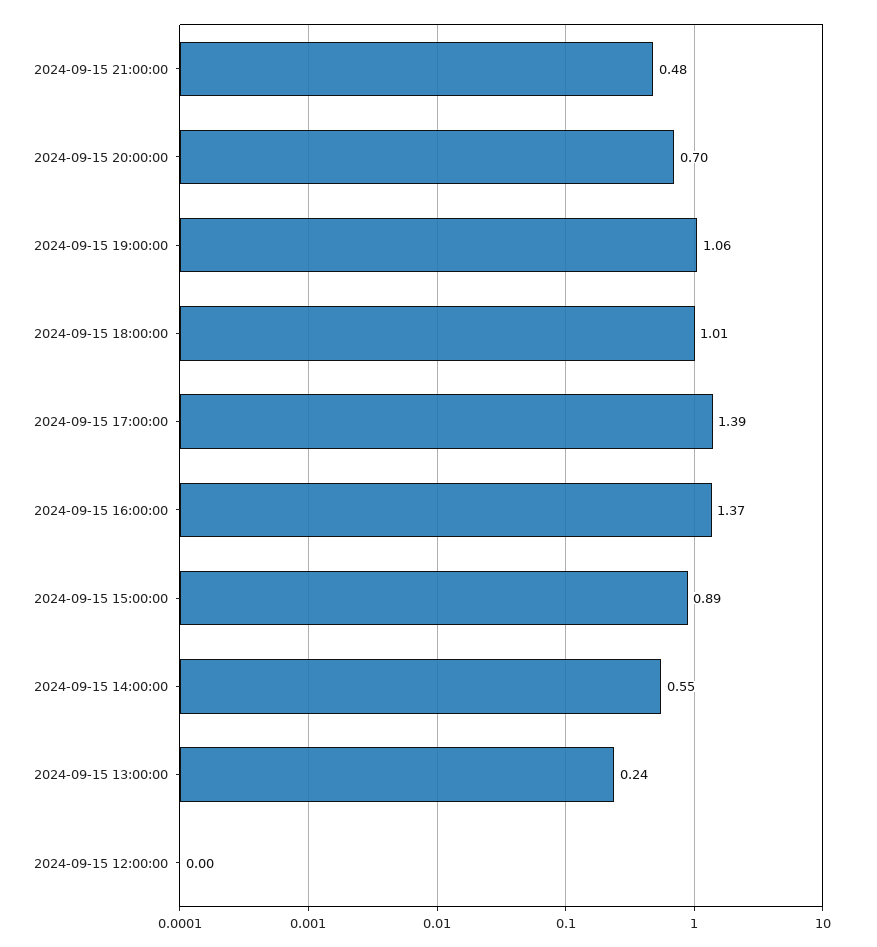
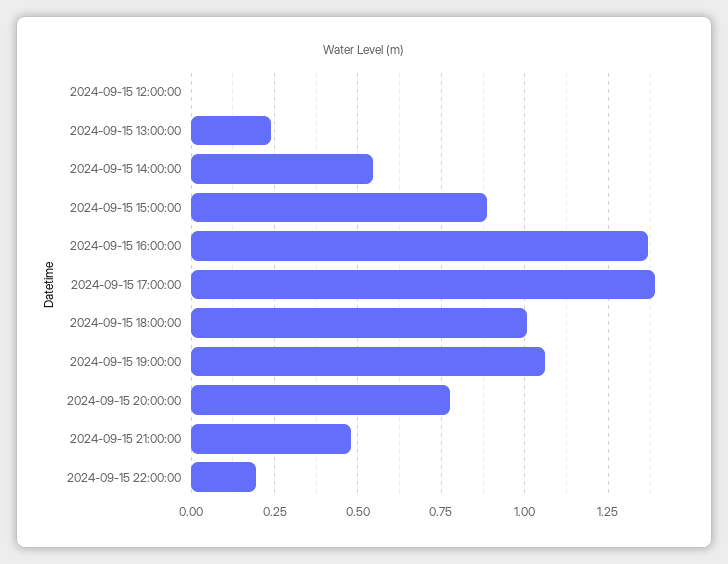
2024-09-15 20:00:00: 0.7 -> 0.775
2024-09-15 22:00:00: none -> 0.2

